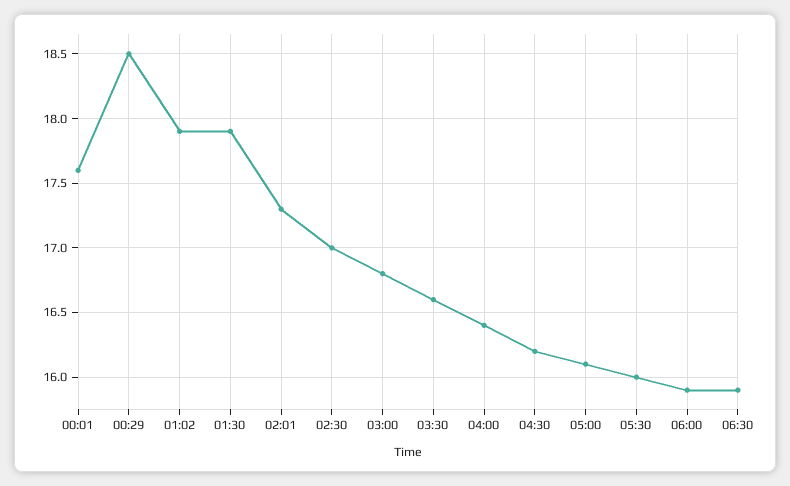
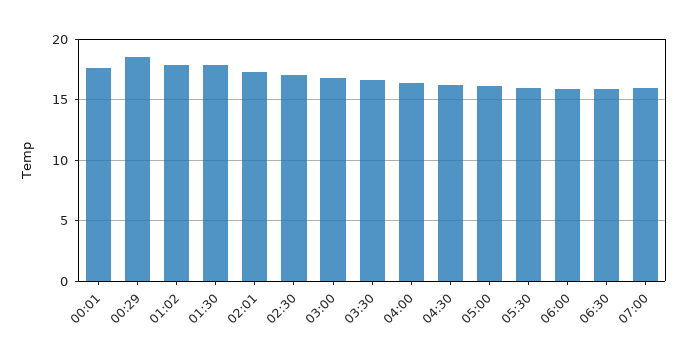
07:00: none -> 16

